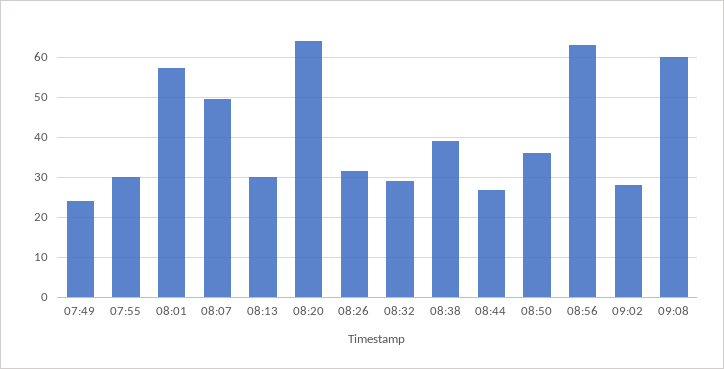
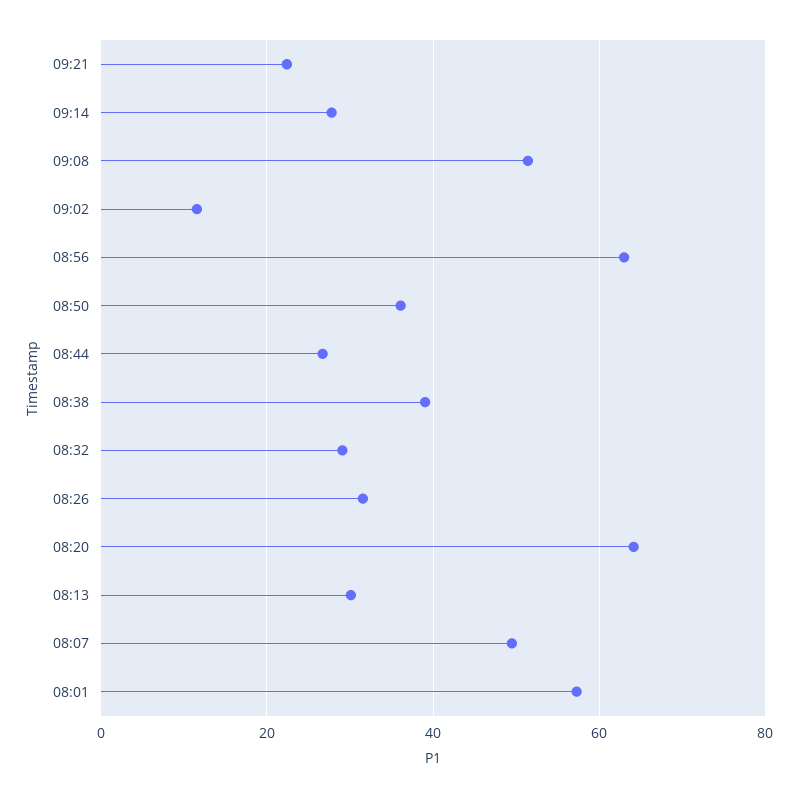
07:49: 24 -> none
07:55: 30 -> none
09:02: 28 -> 12
09:08: 60 -> 52
09:21: none -> 22
09:14: none -> 28

